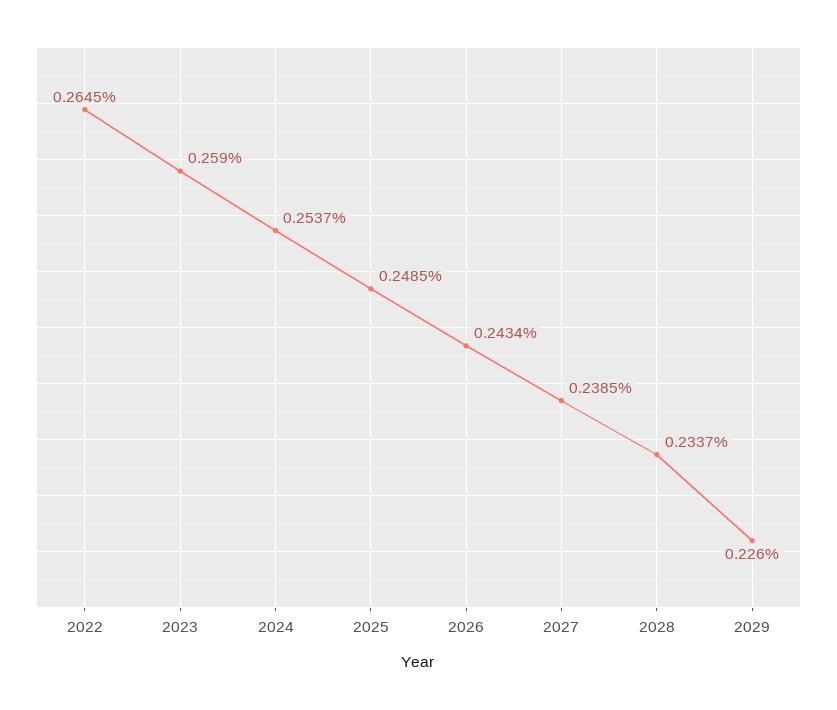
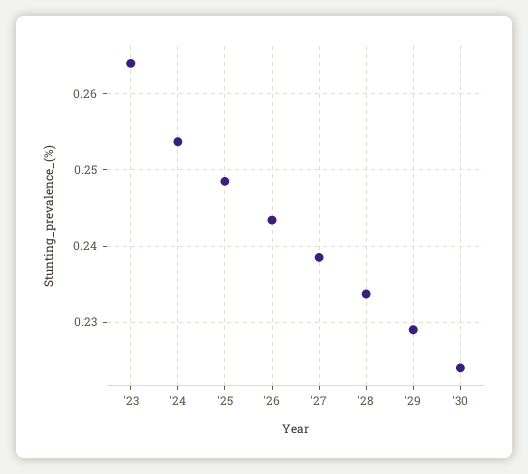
2022: 0.2645 -> none
2023: 0.259 -> 0.264
2029: 0.226 -> 0.229
'30: none -> 0.224

